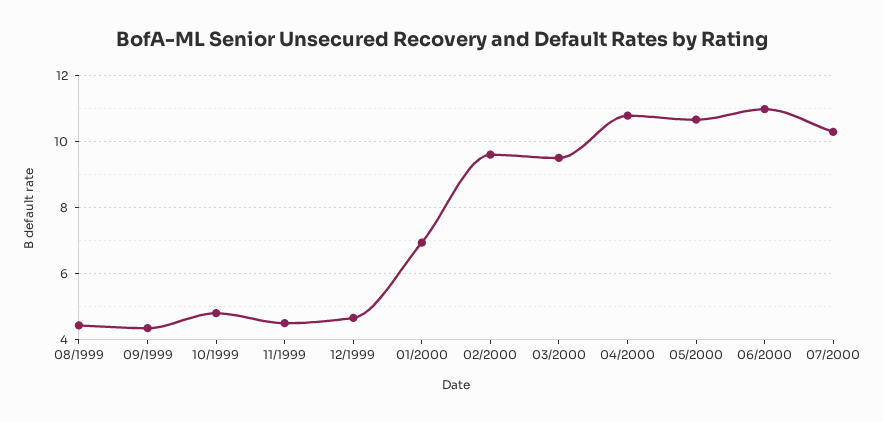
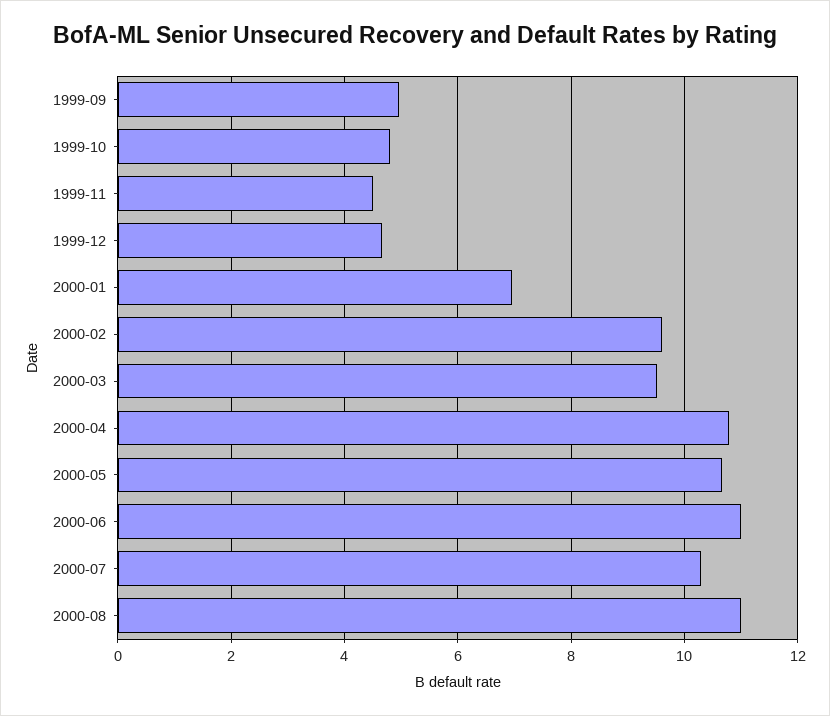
08/1999: 4.4 -> none
09/1999: 4.4 -> 5
2000-08: none -> 11

